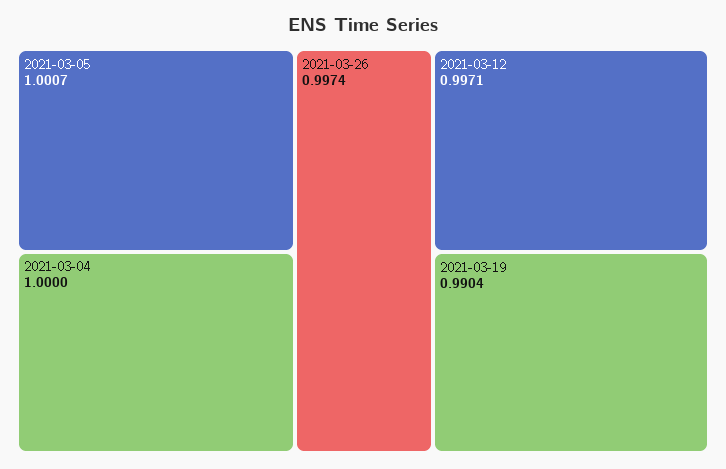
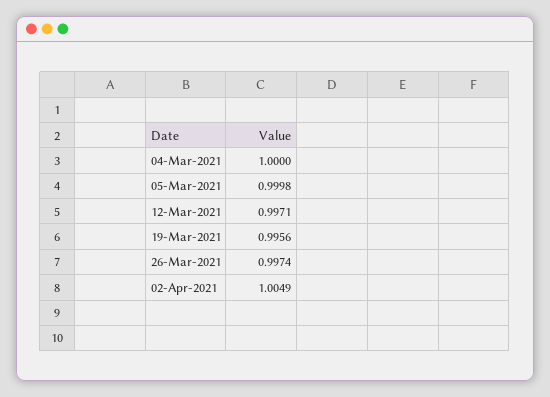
2021-03-05: 1.0007 -> 0.9998
2021-03-19: 0.9904 -> 0.9956
02-Apr-2021: none -> 1.0049

